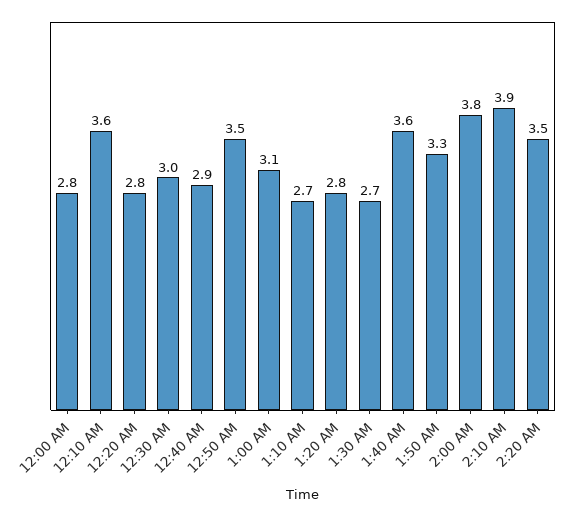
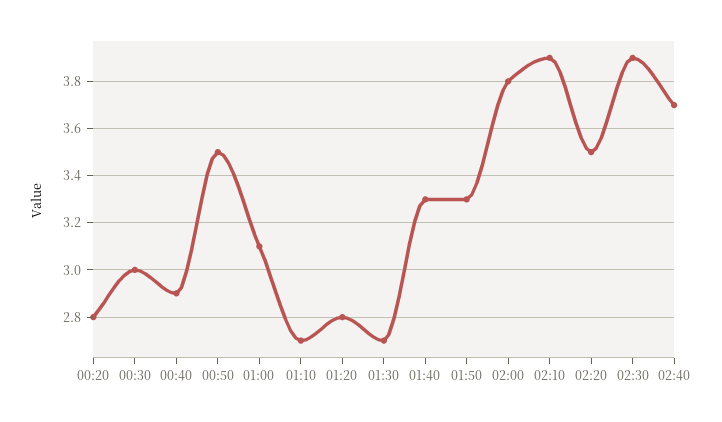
12:00 AM: 2.8 -> none
12:10 AM: 3.6 -> none
1:40 AM: 3.6 -> 3.3
02:30: none -> 3.9
02:40: none -> 3.7

